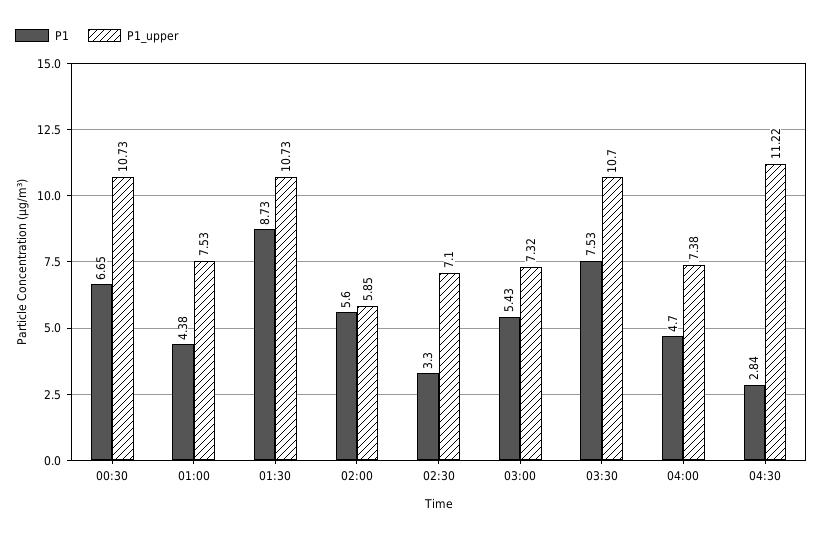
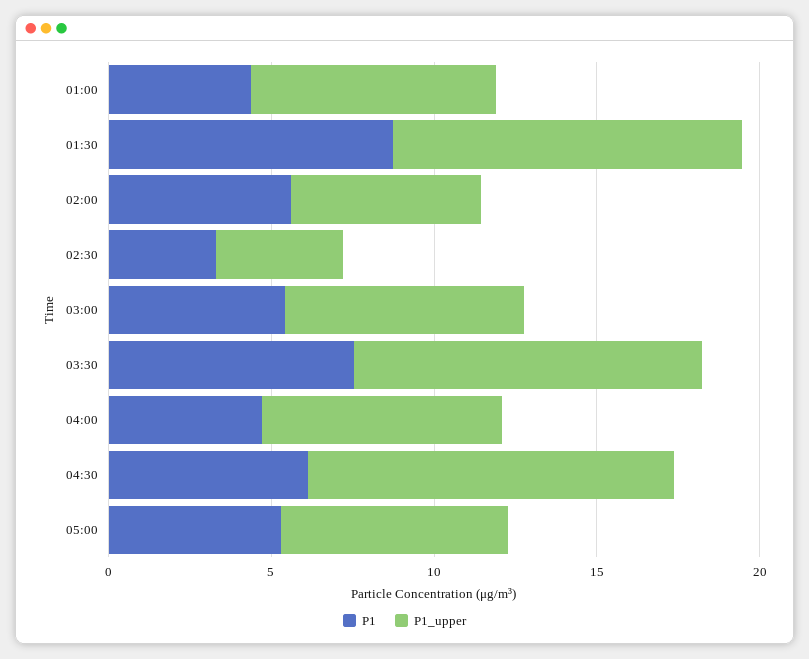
P1, 00:30: 6.65 -> none
P1_upper, 00:30: 10.73 -> none
P1_upper, 02:30: 7.1 -> 4
P1, 04:30: 2.84 -> 6
P1, 05:00: none -> 5
P1_upper, 05:00: none -> 7

